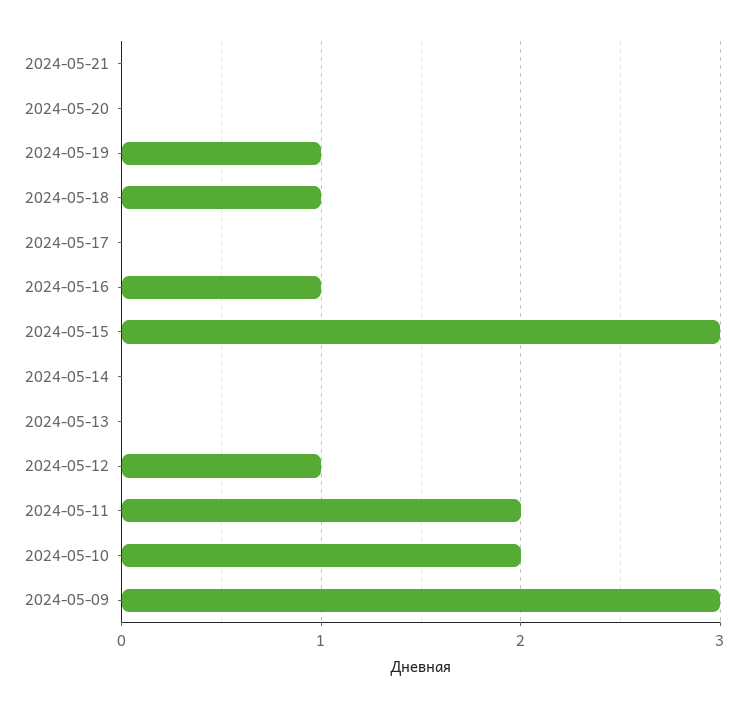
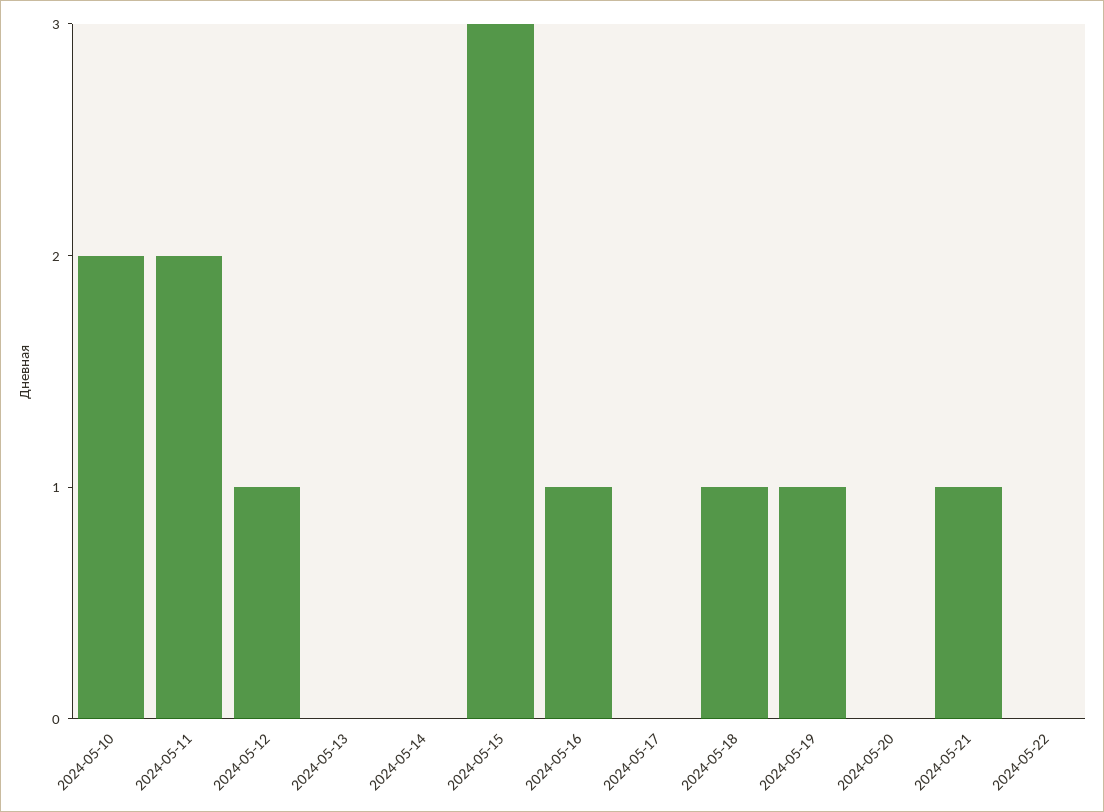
2024-05-21: 0 -> 1
2024-05-09: 3 -> none
2024-05-22: none -> 0

